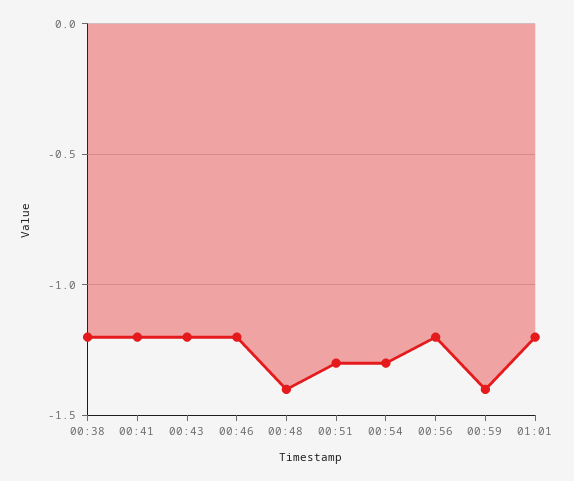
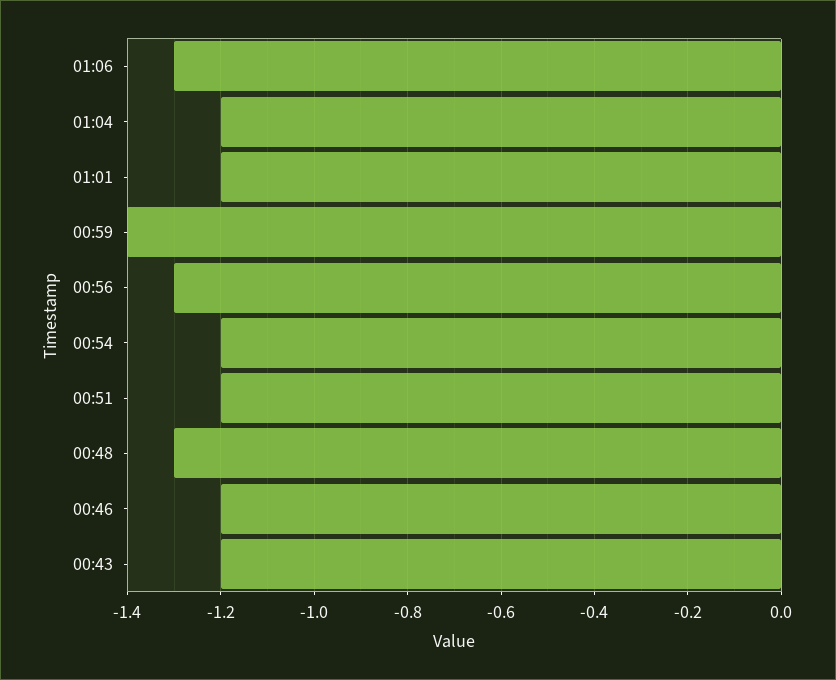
00:38: -1.2 -> none
00:41: -1.2 -> none
00:48: -1.4 -> -1.3
00:51: -1.3 -> -1.2
00:54: -1.3 -> -1.2
00:56: -1.2 -> -1.3
01:06: none -> -1.3
01:04: none -> -1.2

